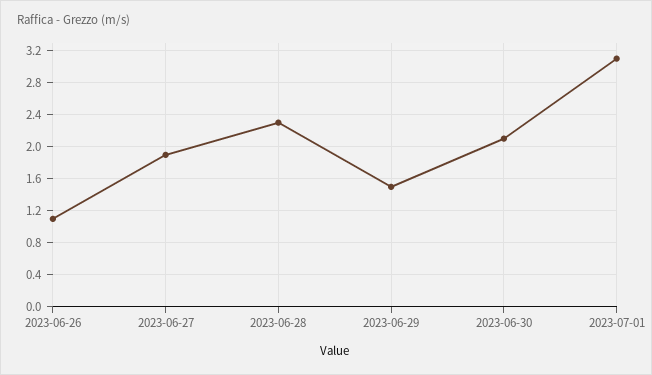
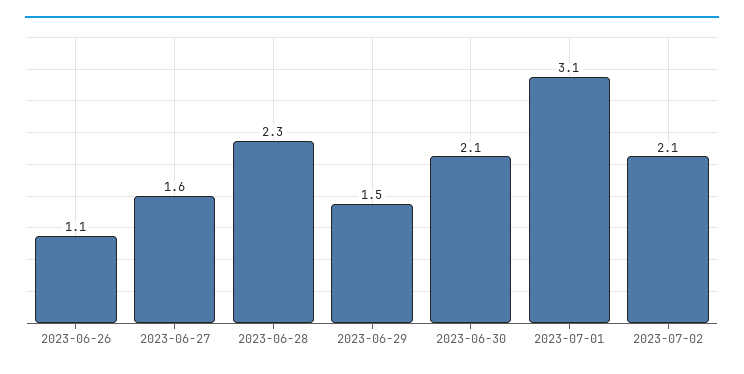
2023-06-27: 1.9 -> 1.6
2023-07-02: none -> 2.1

